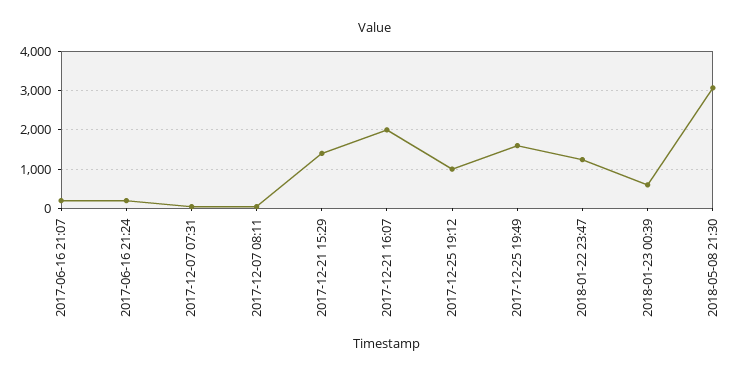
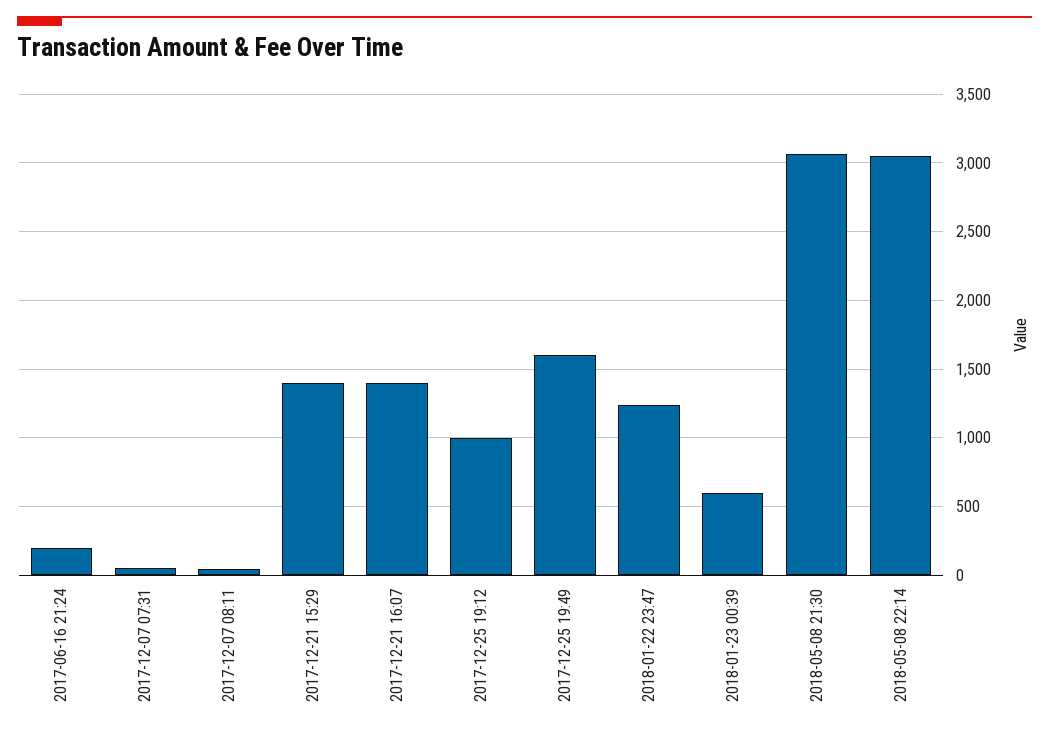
2017-06-16 21:07: 200 -> none
2017-12-21 16:07: 2000 -> 1400
2018-05-08 22:14: none -> 3050

